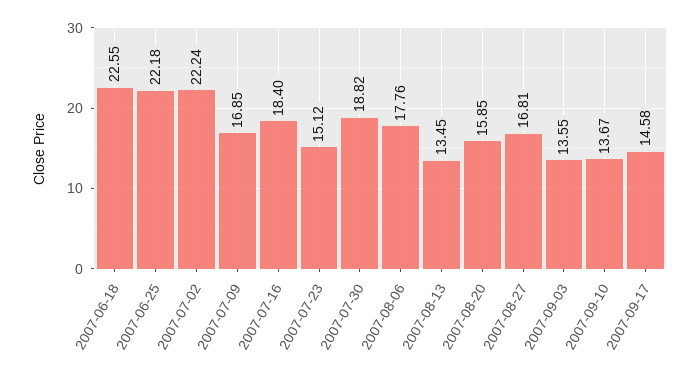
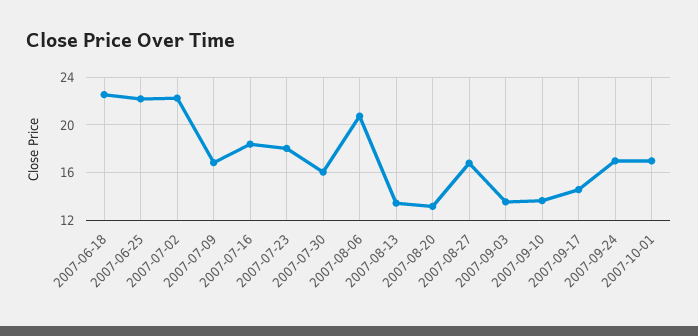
2007-07-23: 15.12 -> 18
2007-07-30: 18.82 -> 16
2007-08-06: 17.76 -> 21
2007-08-20: 15.85 -> 13
2007-09-24: none -> 17
2007-10-01: none -> 17

